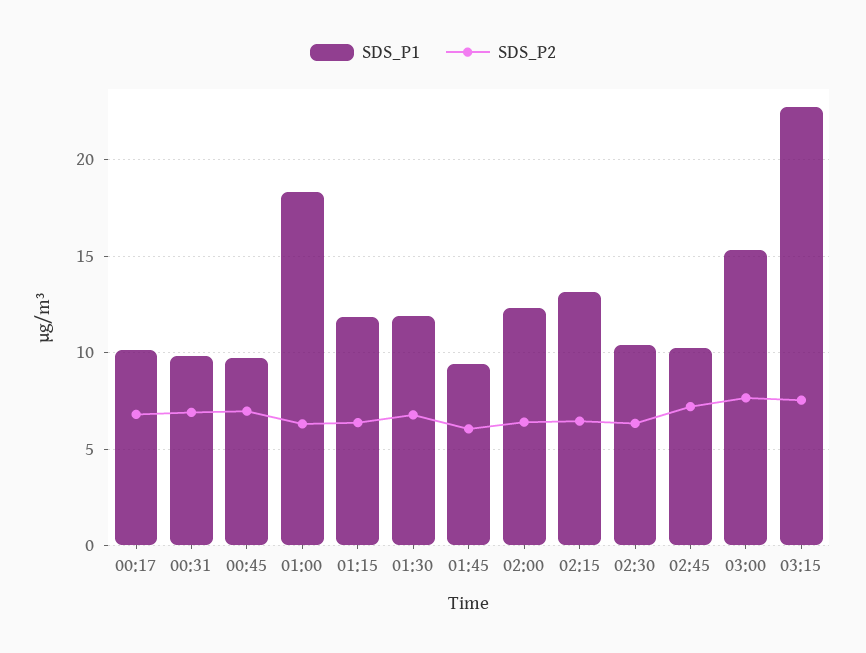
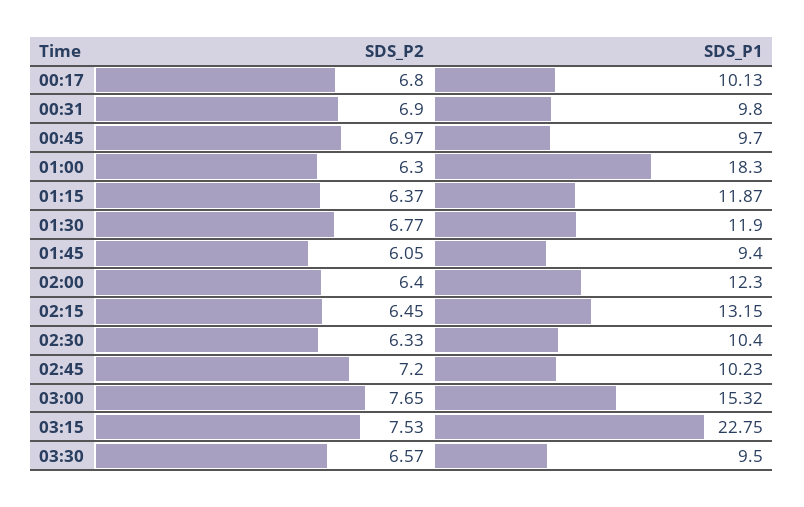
SDS_P2, 03:30: none -> 6.57
SDS_P1, 03:30: none -> 9.5

